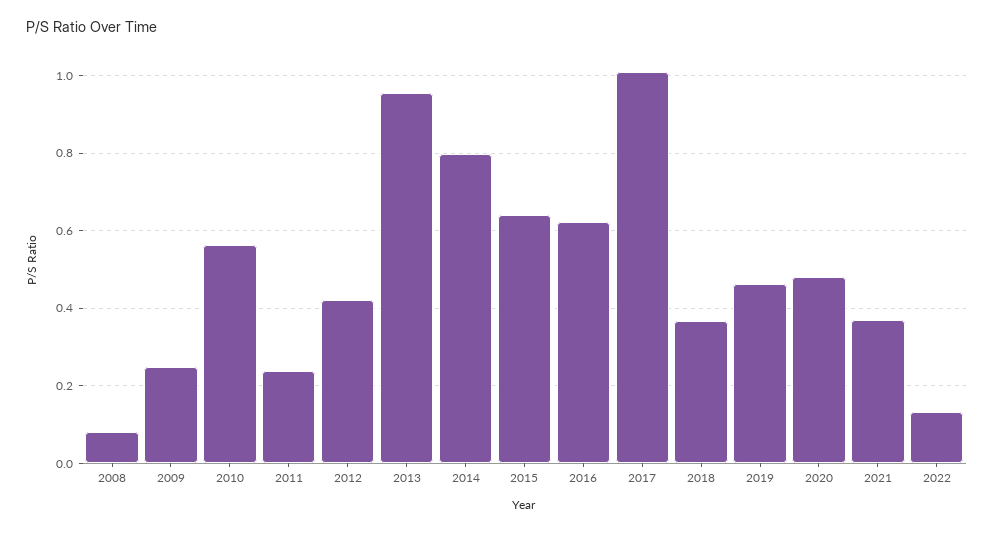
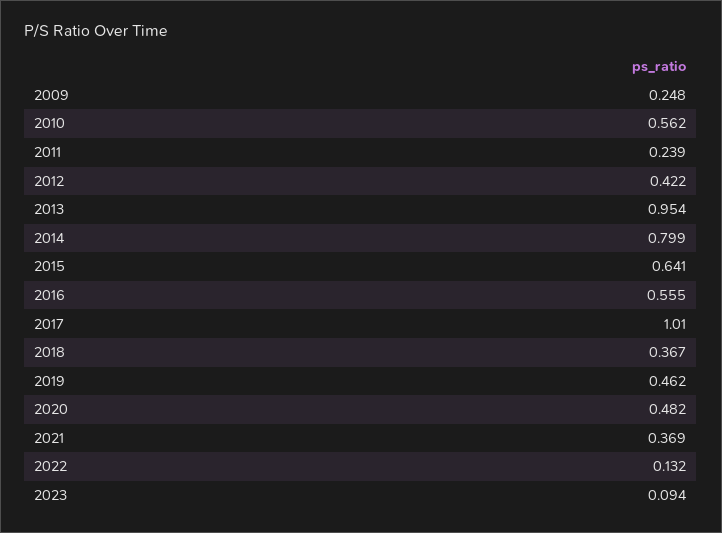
2008: 0.08 -> none
2016: 0.62 -> 0.555
2023: none -> 0.094

